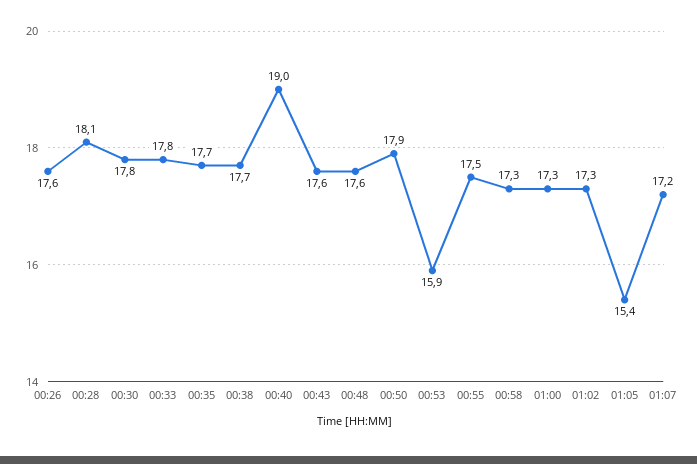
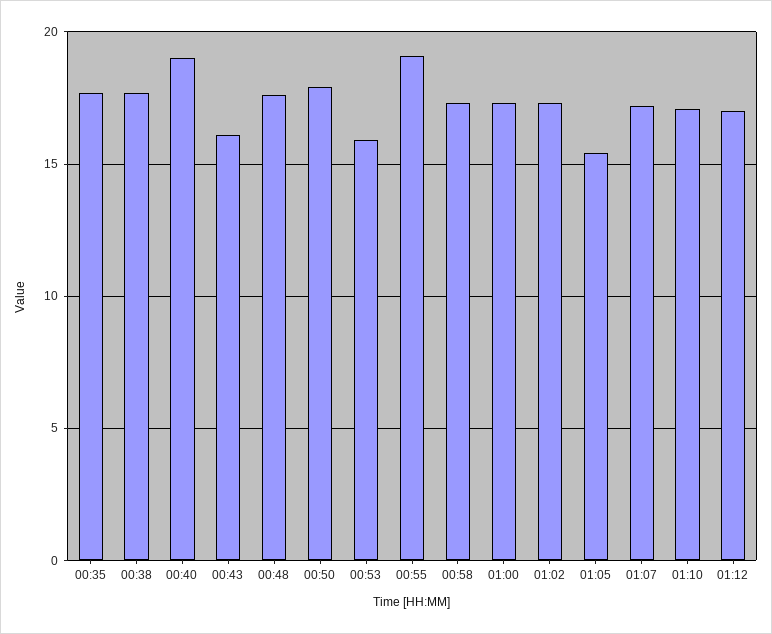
00:26: 17.6 -> none
00:28: 18.1 -> none
00:30: 17.8 -> none
00:33: 17.8 -> none
00:43: 17.6 -> 16
00:55: 17.5 -> 19
01:10: none -> 17
01:12: none -> 17

